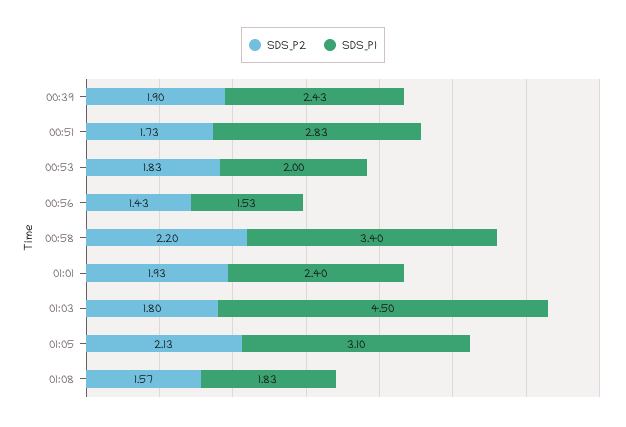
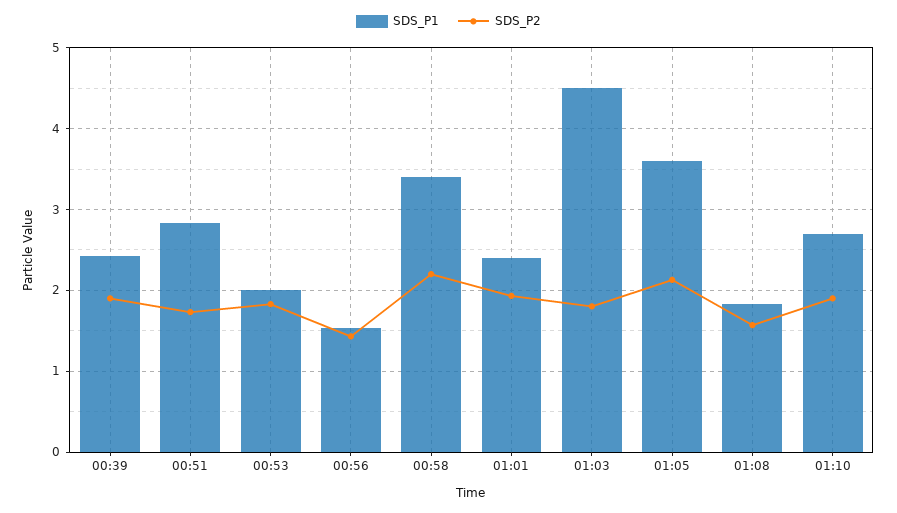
SDS_P1, 01:05: 3.1 -> 3.6
SDS_P1, 01:10: none -> 2.7
SDS_P2, 01:10: none -> 1.9

